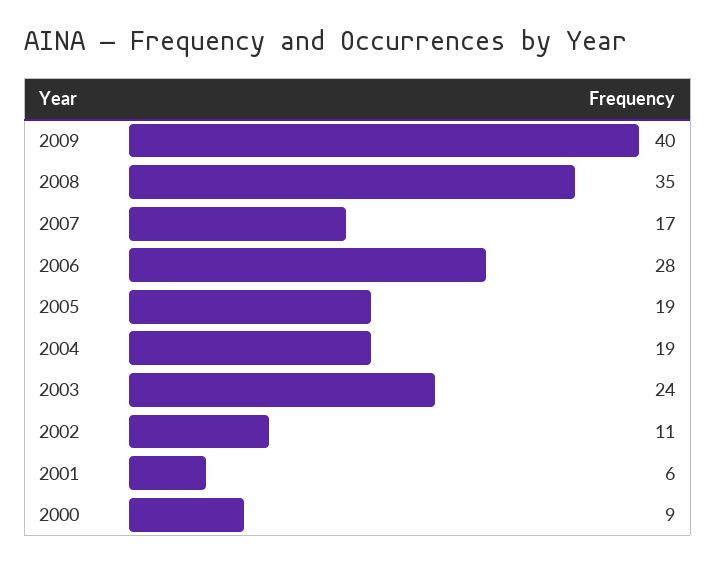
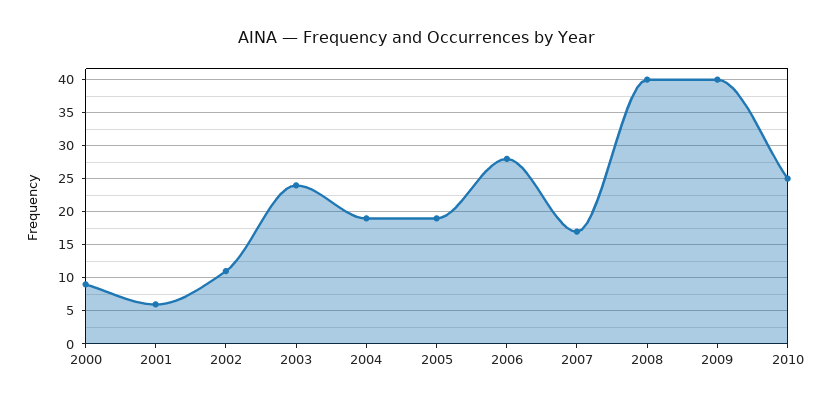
2008: 35 -> 40
2010: none -> 25

